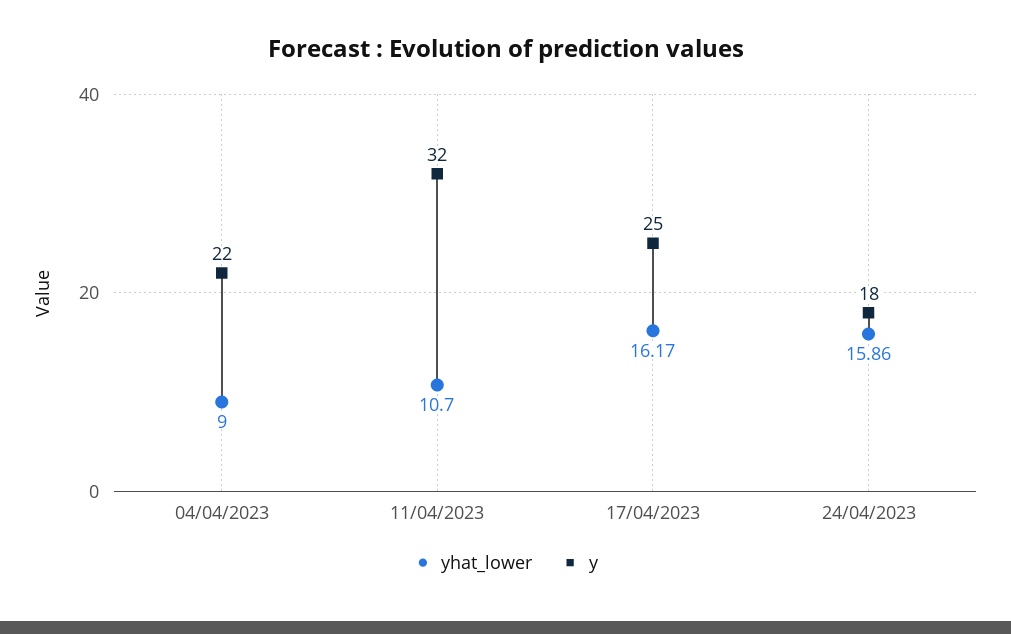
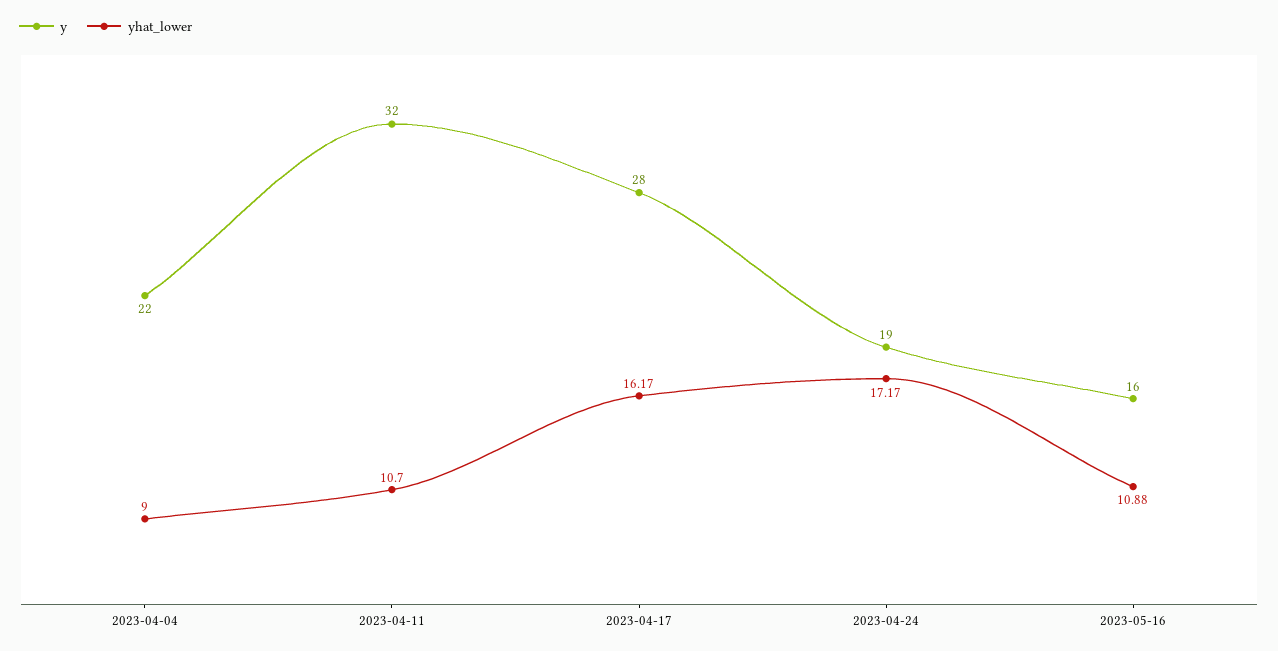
y, 17/04/2023: 25 -> 28
yhat_lower, 24/04/2023: 15.86 -> 17.17
y, 24/04/2023: 18 -> 19
y, 2023-05-16: none -> 16
yhat_lower, 2023-05-16: none -> 10.88

